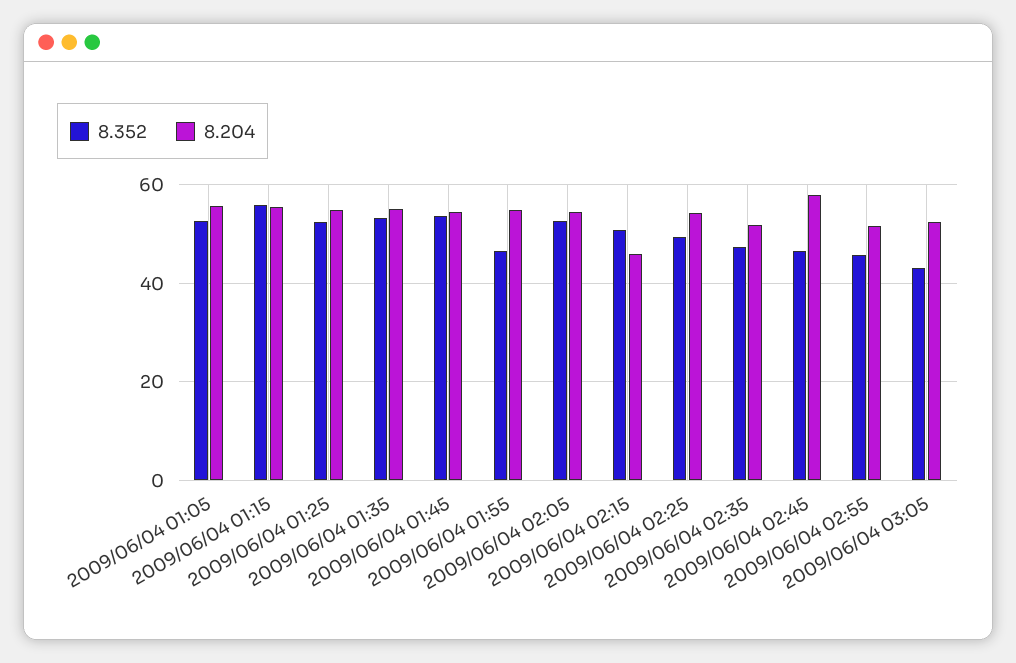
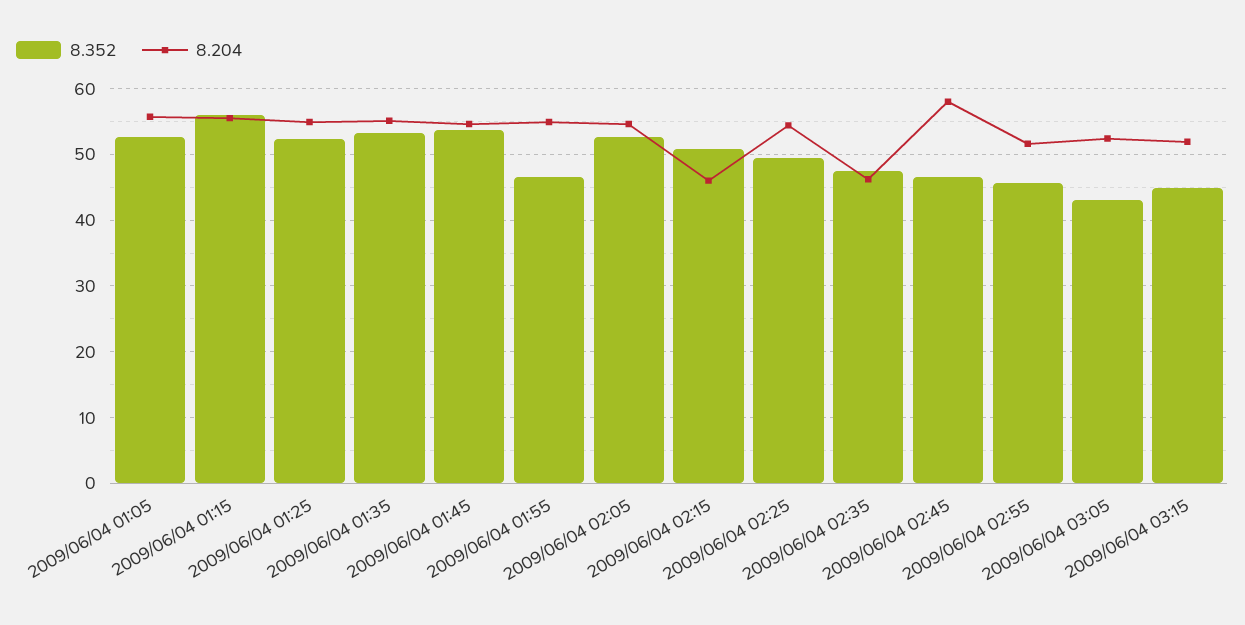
8.204, 2009/06/04 02:35: 52 -> 46
8.352, 2009/06/04 03:15: none -> 45
8.204, 2009/06/04 03:15: none -> 52

